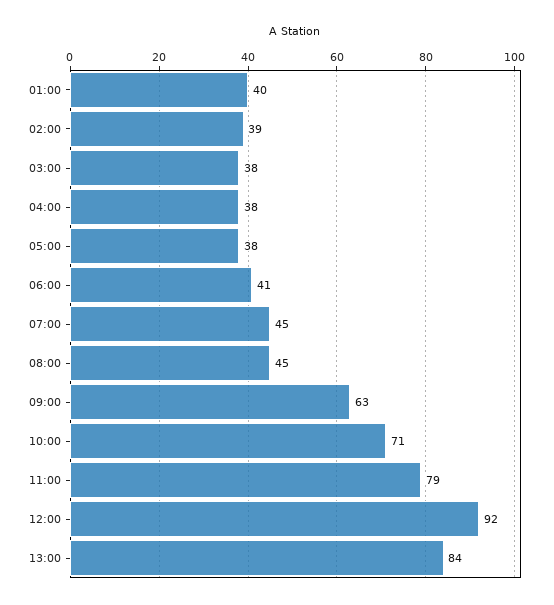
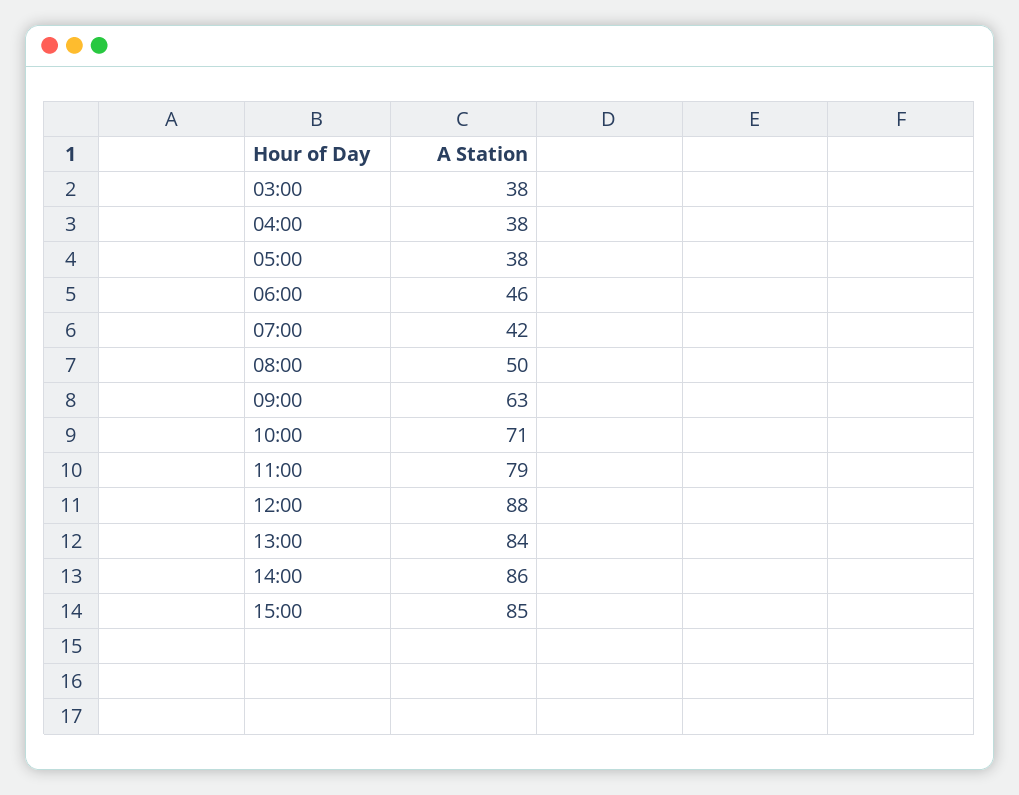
01:00: 40 -> none
02:00: 39 -> none
06:00: 41 -> 46
07:00: 45 -> 42
08:00: 45 -> 50
12:00: 92 -> 88
14:00: none -> 86
15:00: none -> 85

